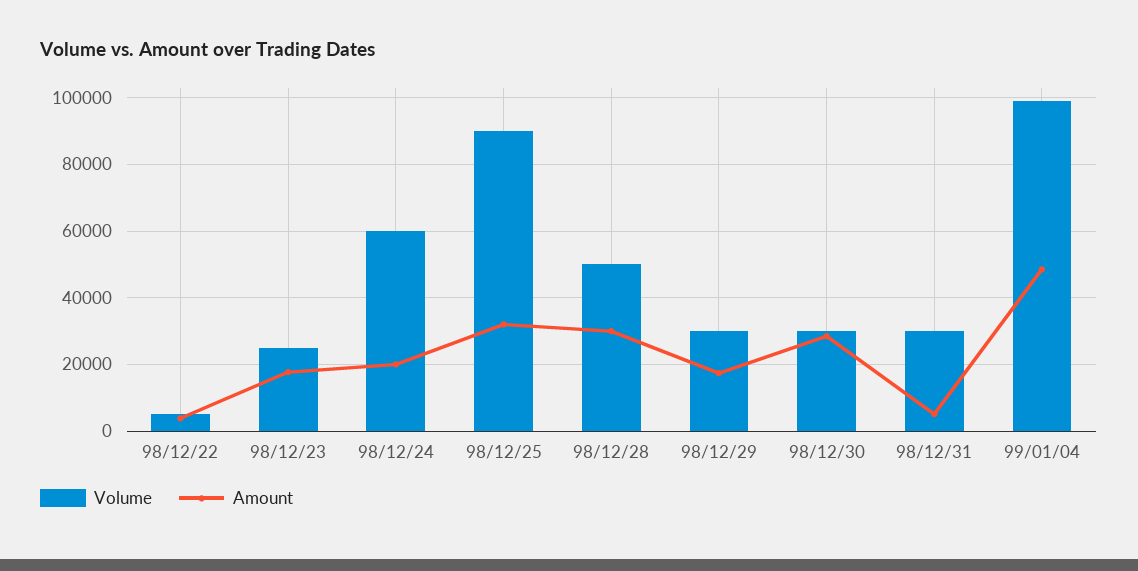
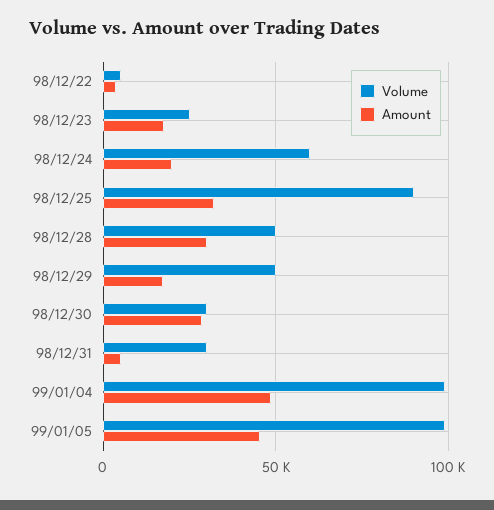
Volume, 98/12/29: 30000 -> 50000
Volume, 99/01/05: none -> 100000
Amount, 99/01/05: none -> 45000

